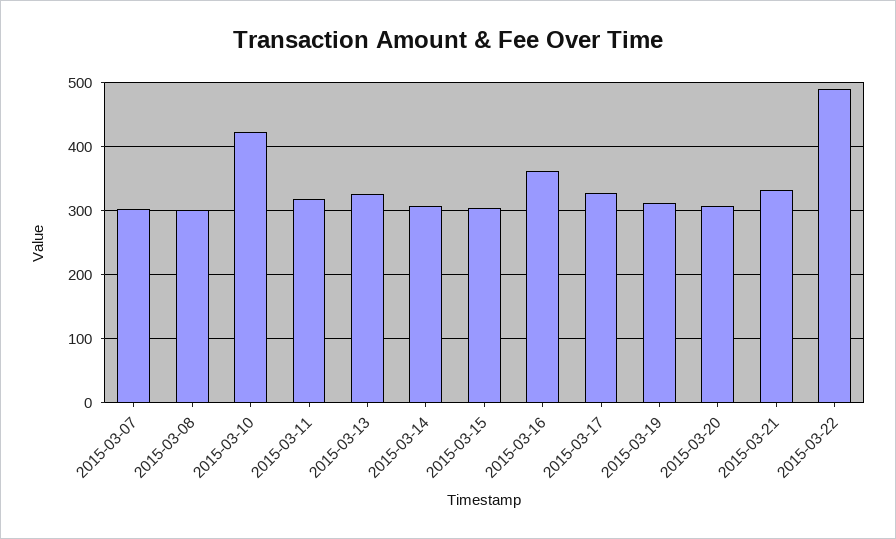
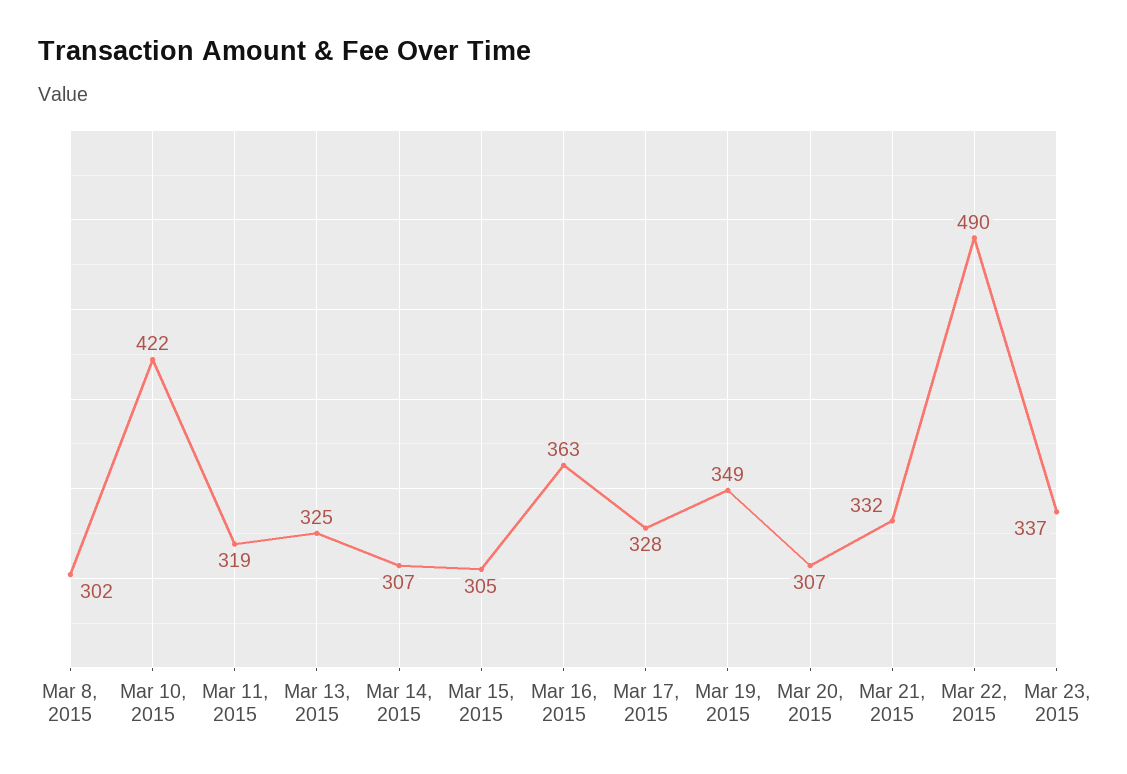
2015-03-07: 300 -> none
2015-03-19: 310 -> 349
Mar 23, 2015: none -> 337

